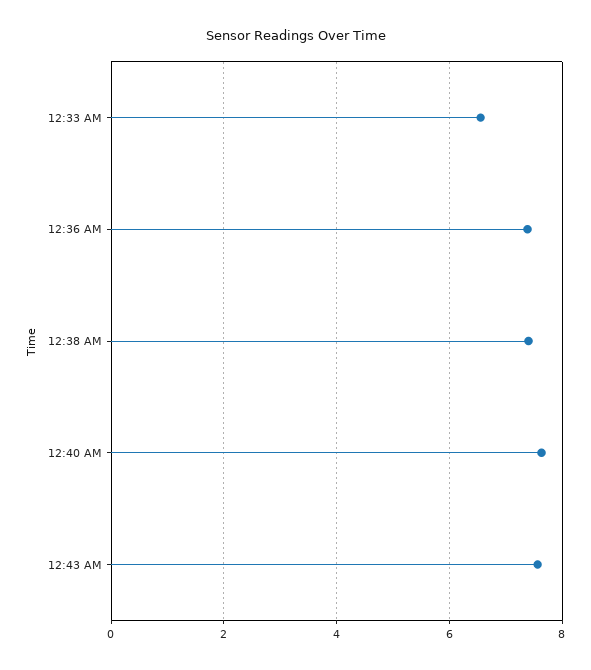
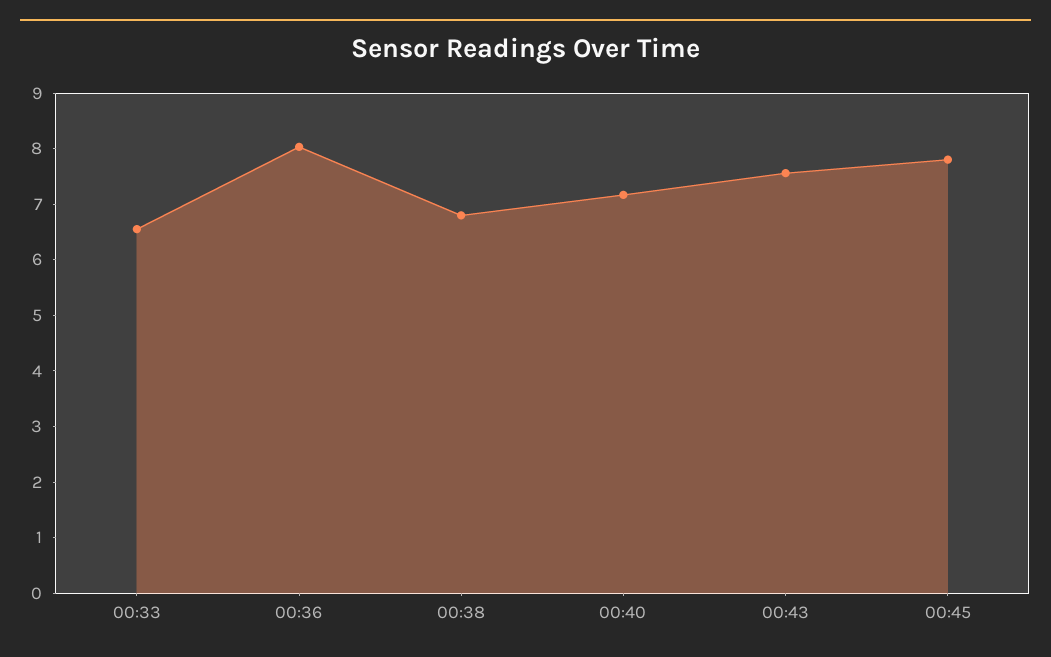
12:36 AM: 7.4 -> 8
12:38 AM: 7.4 -> 6.8
12:40 AM: 7.6 -> 7.2
00:45: none -> 7.8

